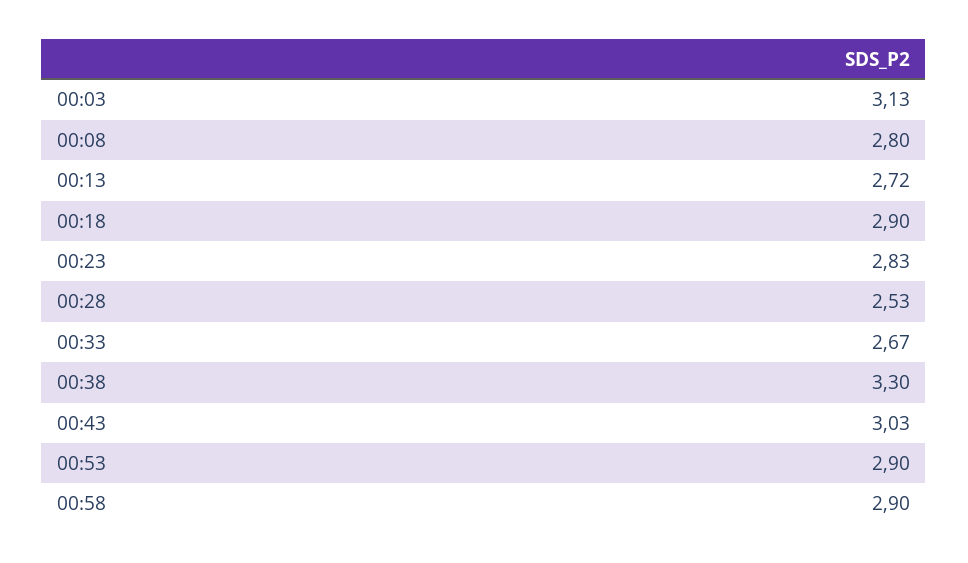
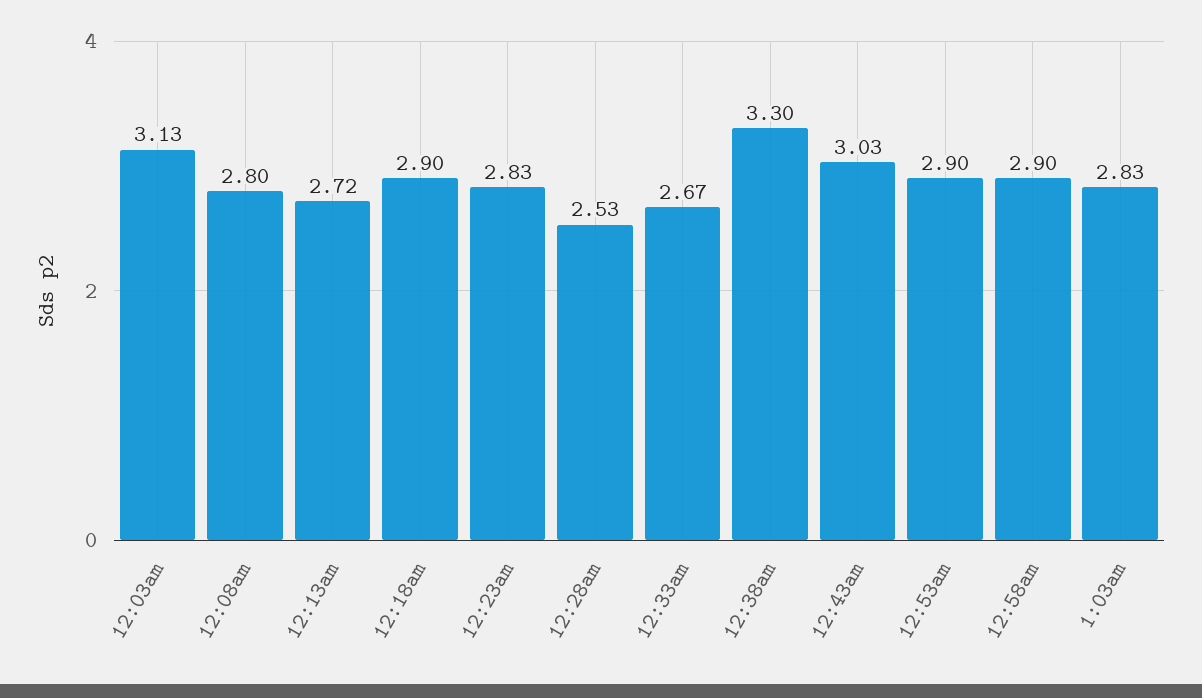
1:03am: none -> 2.83

